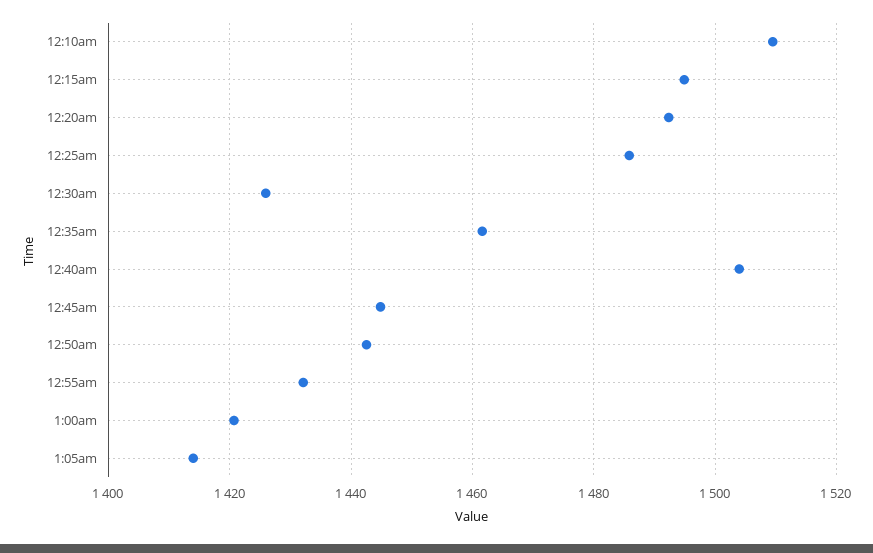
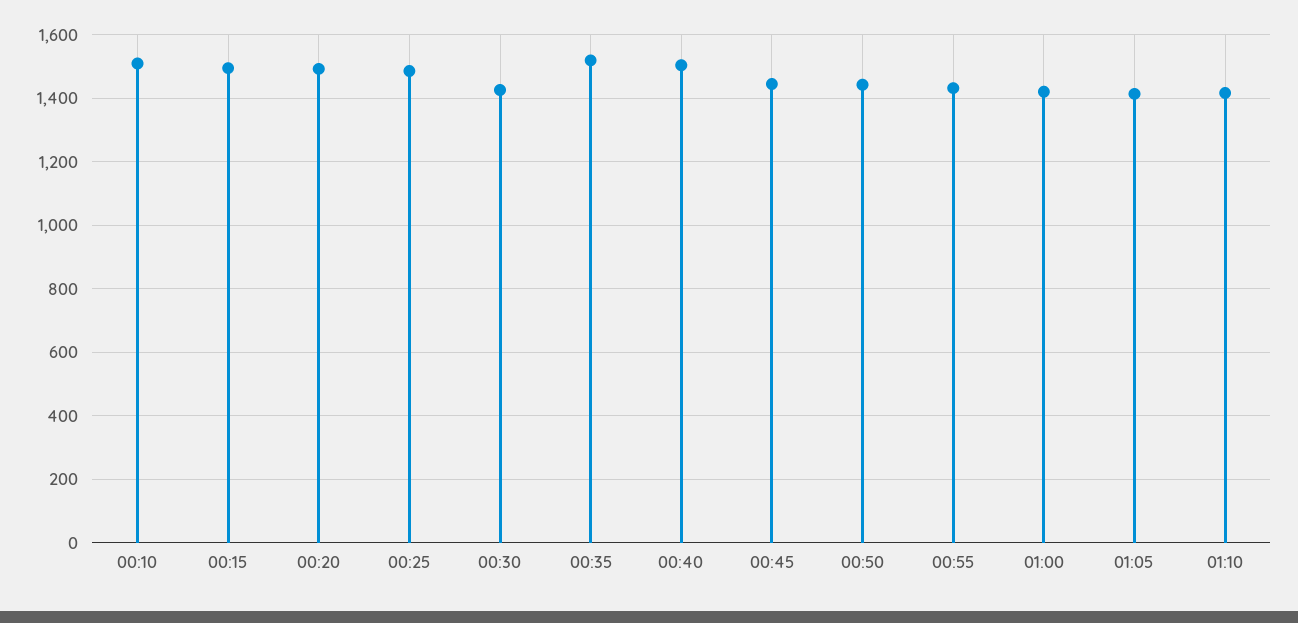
12:35am: 1462 -> 1520
01:10: none -> 1420

